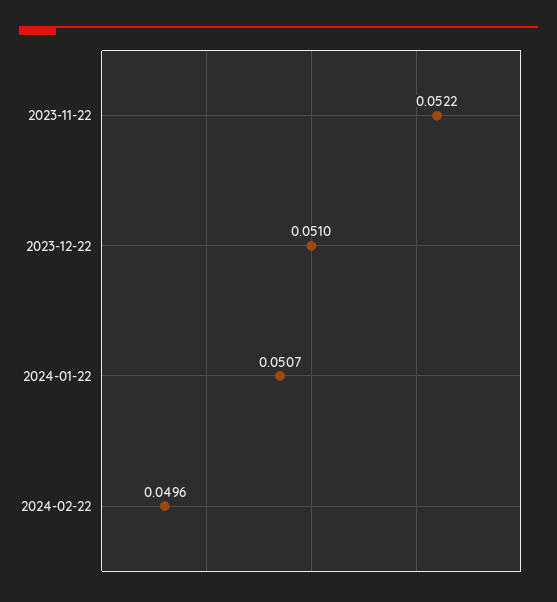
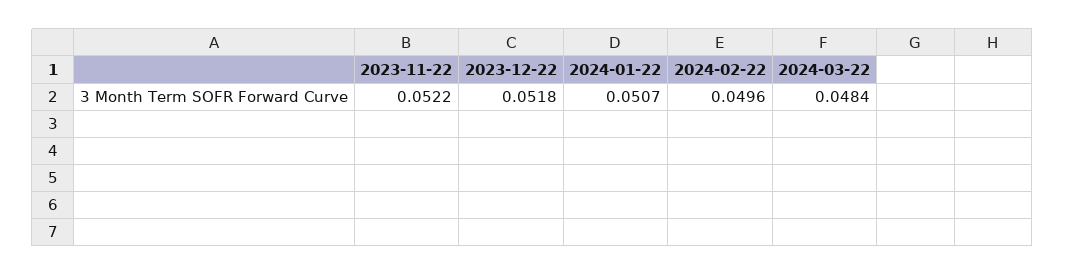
2023-12-22: 0.051 -> 0.0518
2024-03-22: none -> 0.0484

